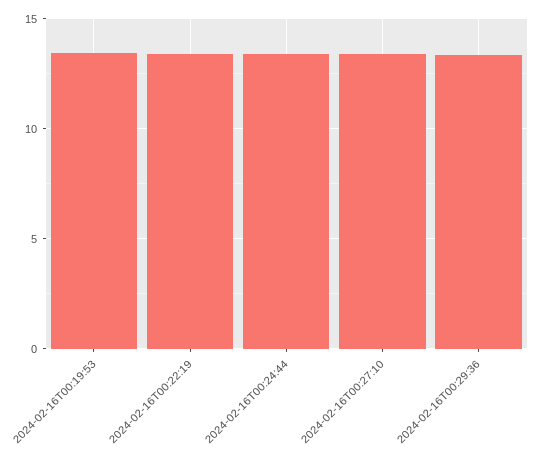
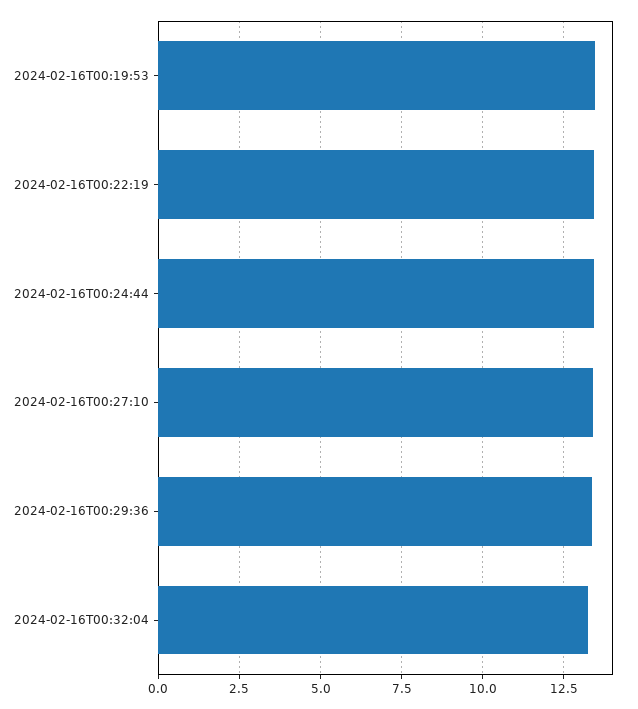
2024-02-16T00:32:04: none -> 13.25

